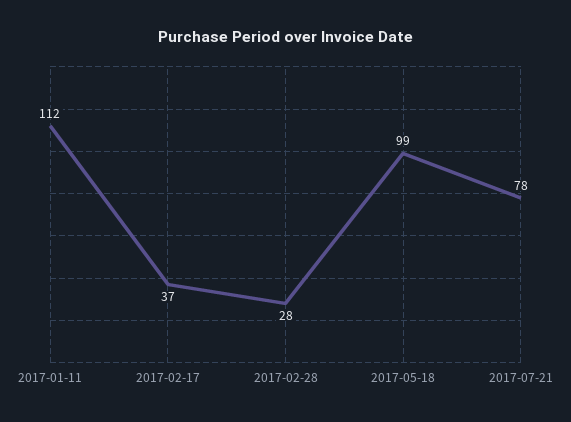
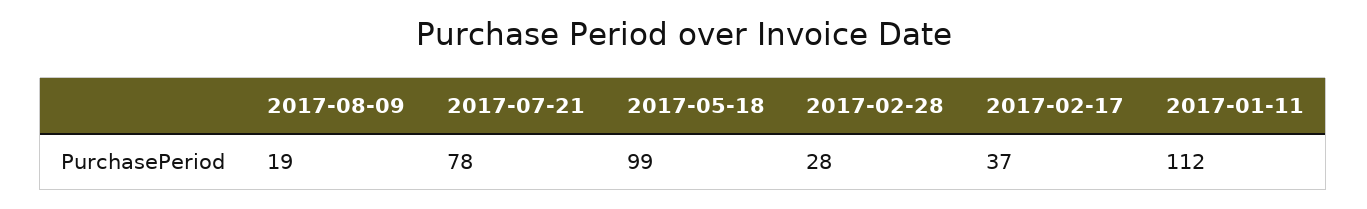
2017-08-09: none -> 19

